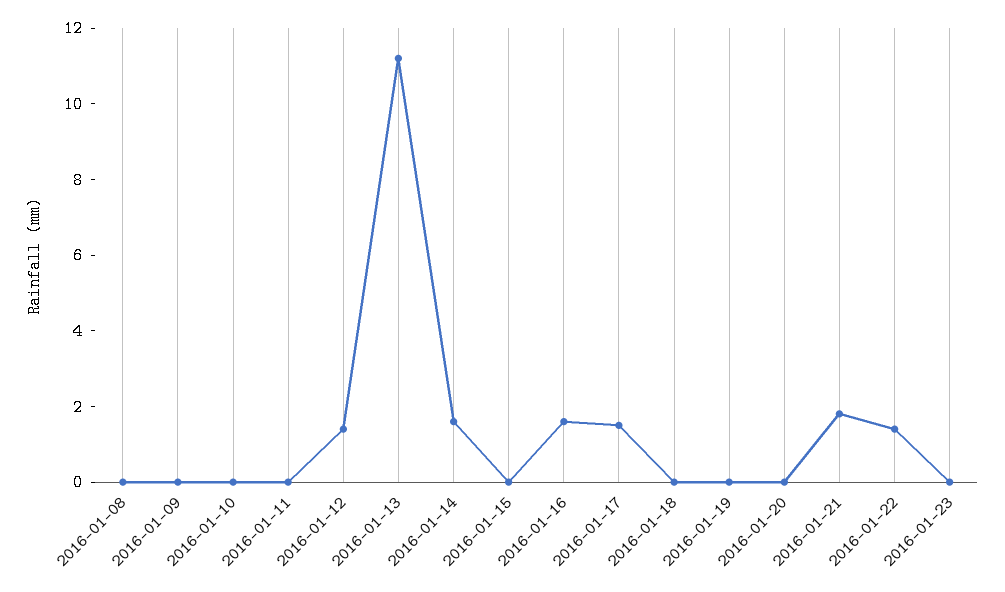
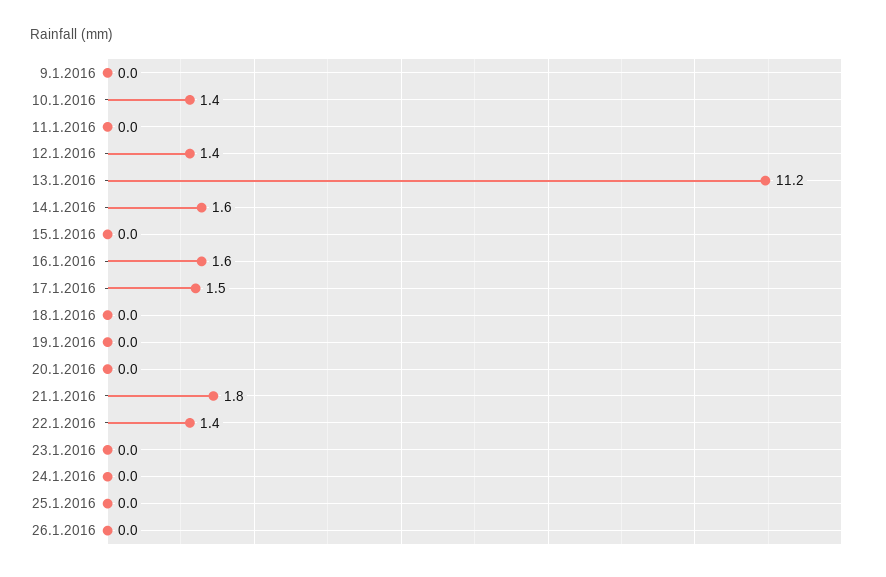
2016-01-08: 0 -> none
2016-01-10: 0 -> 1.4
24.1.2016: none -> 0
25.1.2016: none -> 0
26.1.2016: none -> 0

